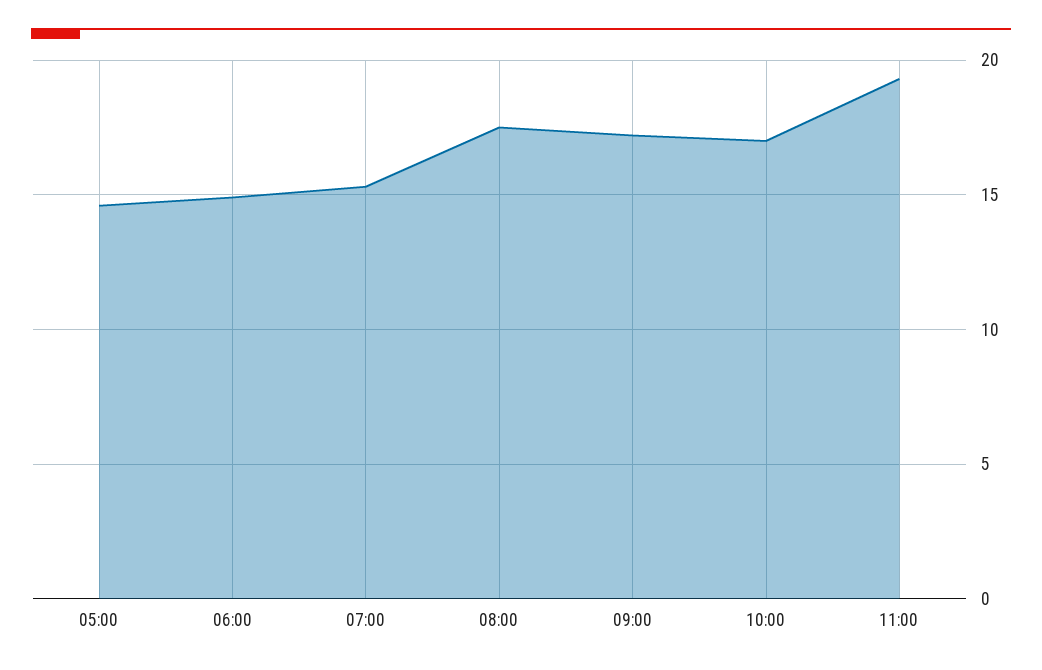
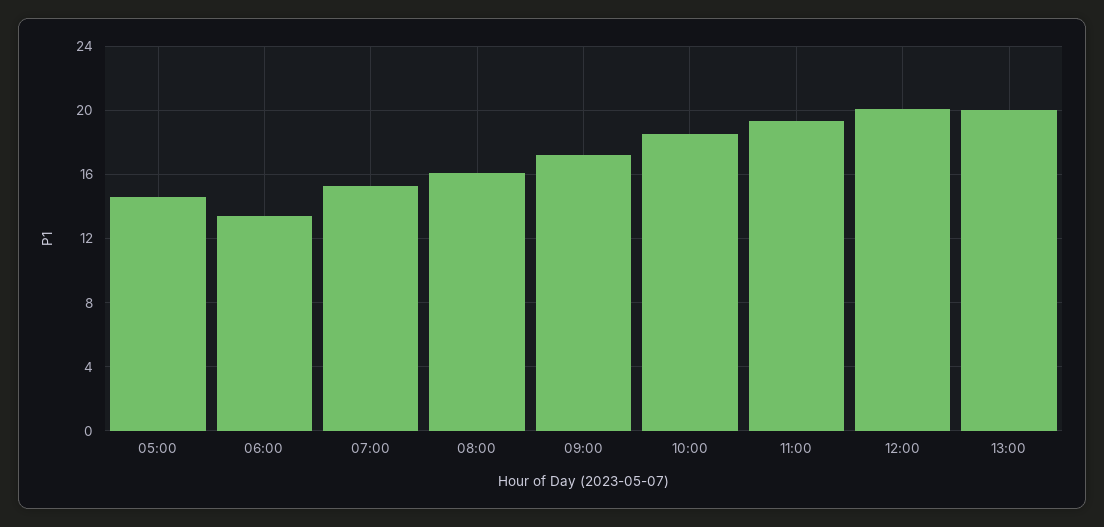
06:00: 15 -> 13.5
08:00: 17.5 -> 16
10:00: 17 -> 18.5
12:00: none -> 20
13:00: none -> 20

